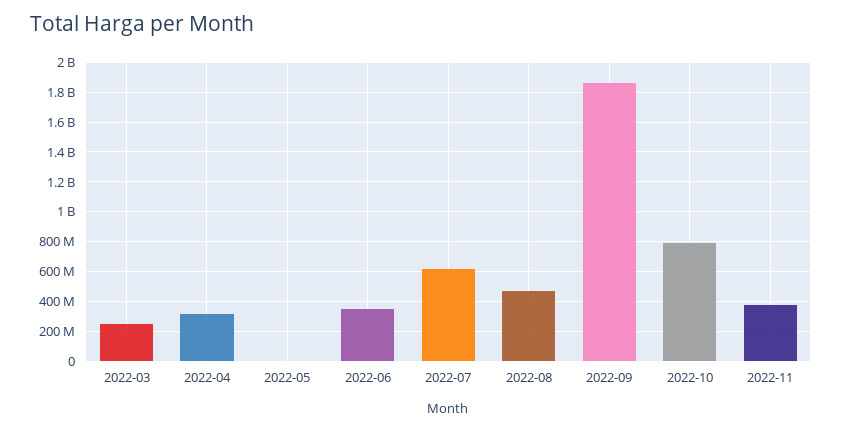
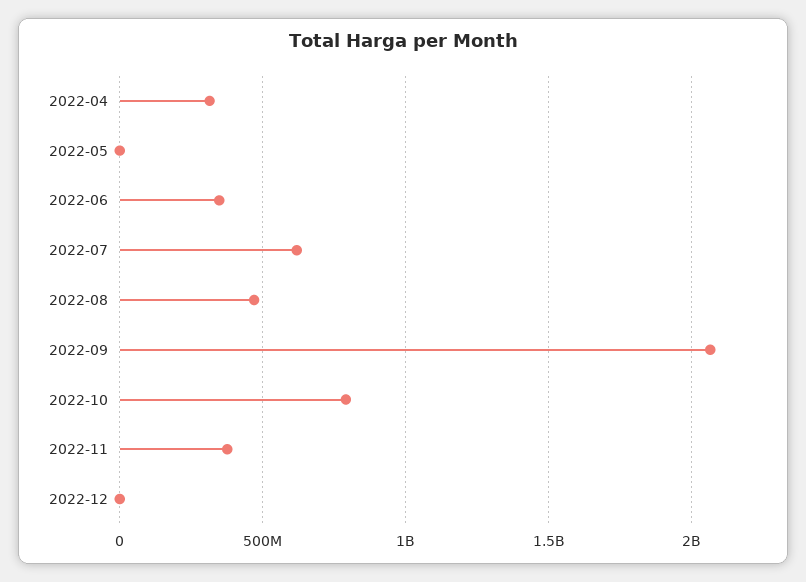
2022-03: 250000000 -> none
2022-09: 1850000000 -> 2050000000
2022-12: none -> 0

